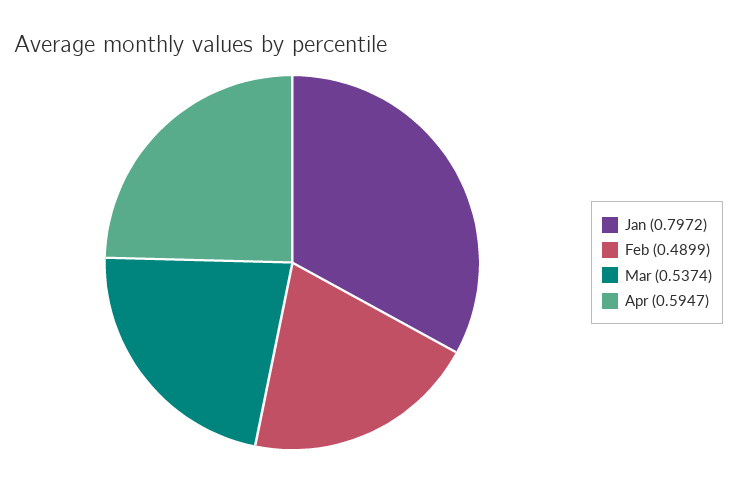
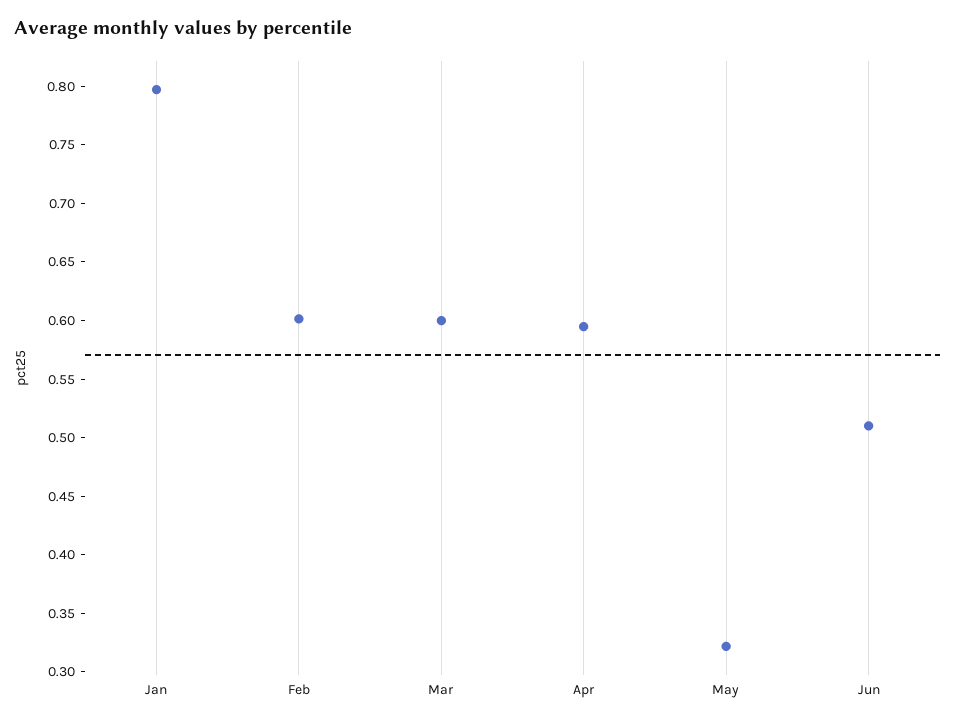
Feb: 0.4899 -> 0.6
Mar: 0.5374 -> 0.6
May: none -> 0.32
Jun: none -> 0.51

